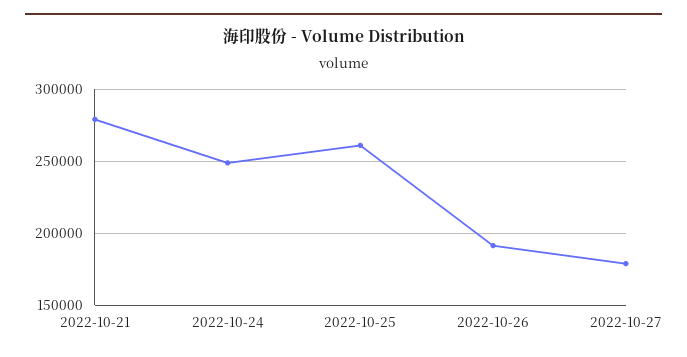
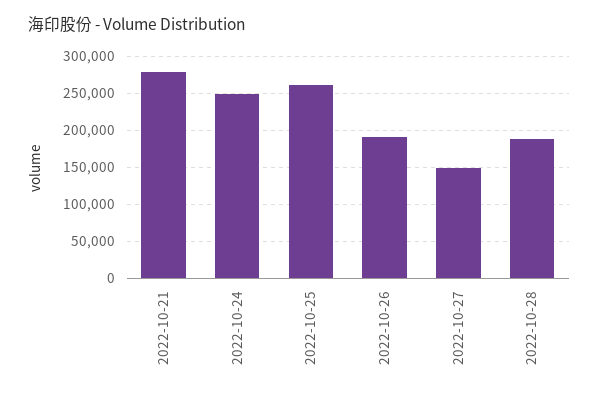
2022-10-27: 180000 -> 150000
2022-10-28: none -> 190000

